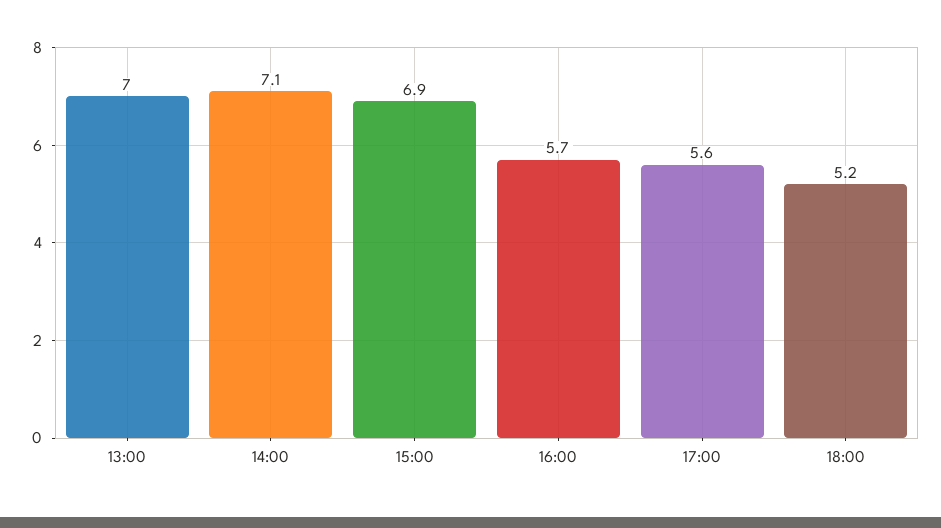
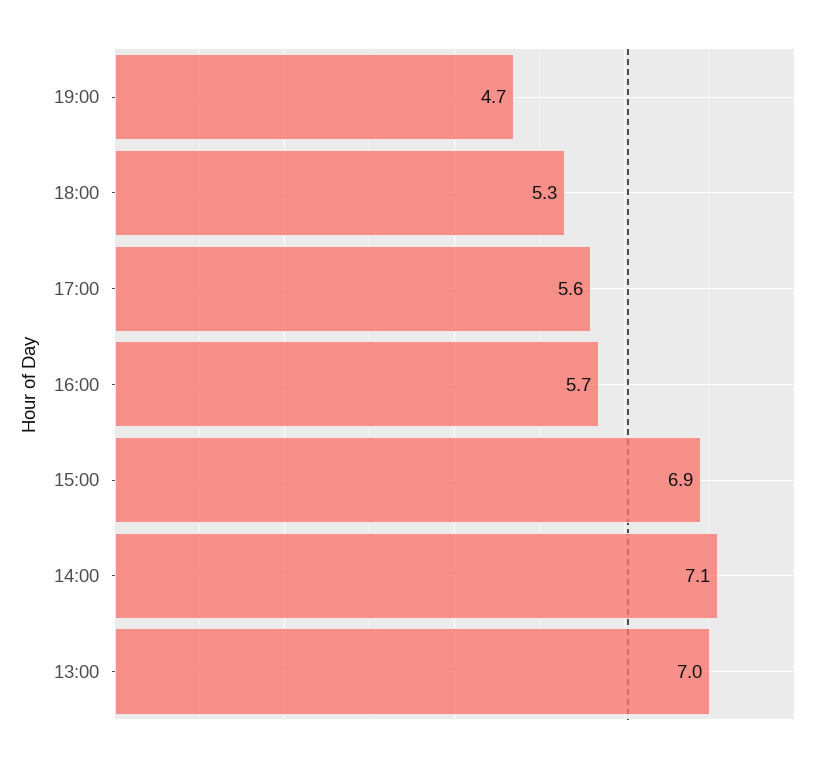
18:00: 5.2 -> 5.3
19:00: none -> 4.7

